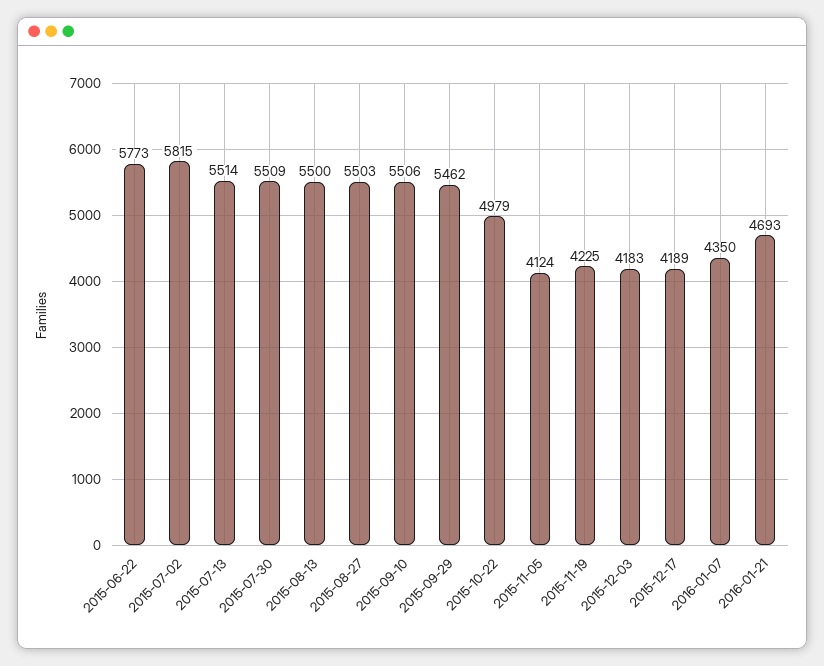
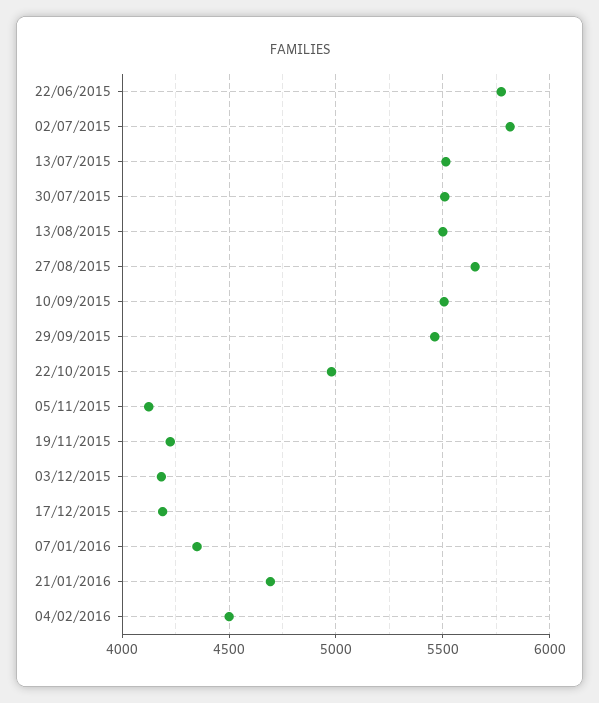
2015-08-27: 5503 -> 5650
04/02/2016: none -> 4500

